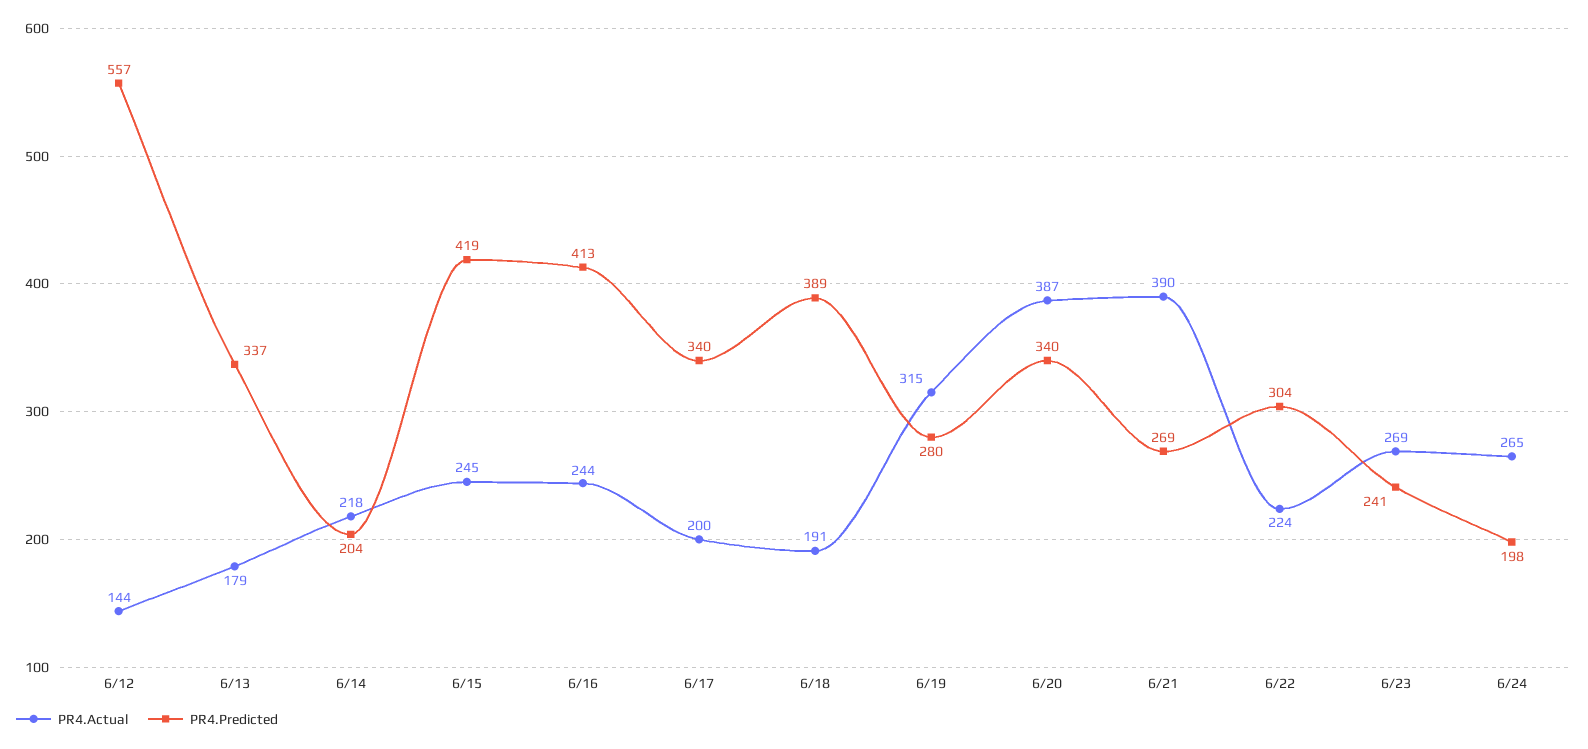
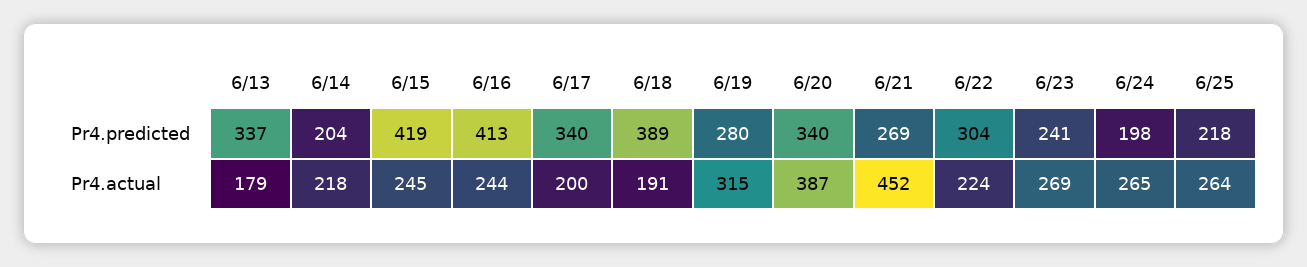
PR4.Actual, 6/12: 144 -> none
PR4.Predicted, 6/12: 557 -> none
PR4.Actual, 6/21: 390 -> 452
PR4.Predicted, 6/25: none -> 218
PR4.Actual, 6/25: none -> 264

